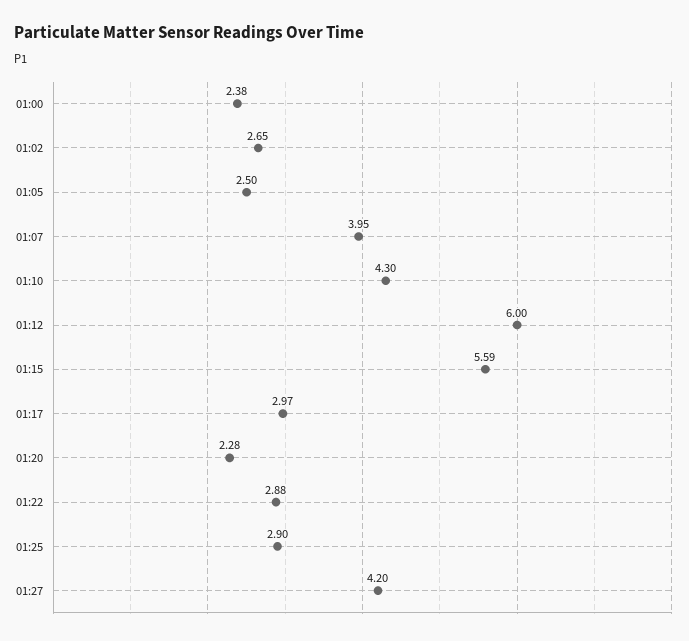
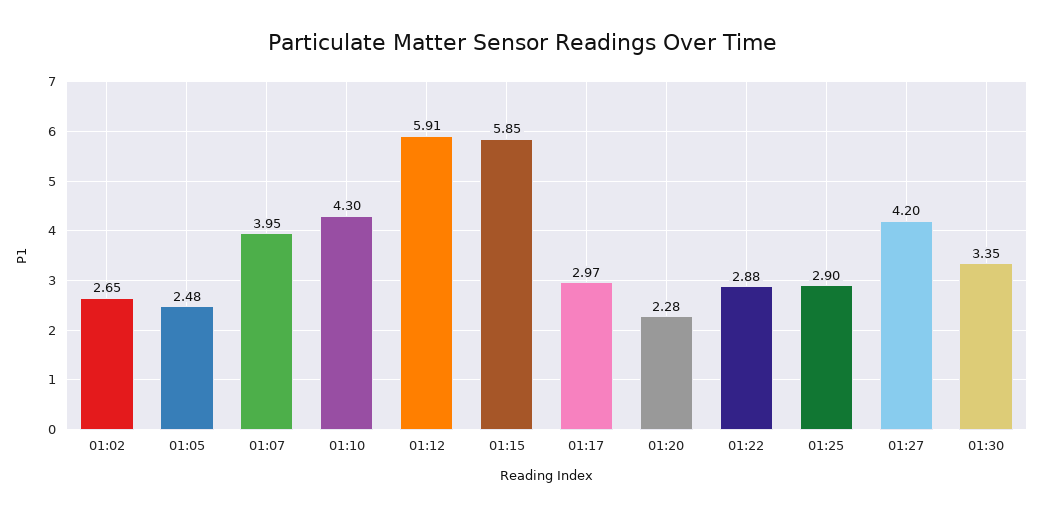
01:00: 2.38 -> none
01:05: 2.5 -> 2.48
01:12: 6 -> 5.91
01:15: 5.59 -> 5.85
01:30: none -> 3.35

